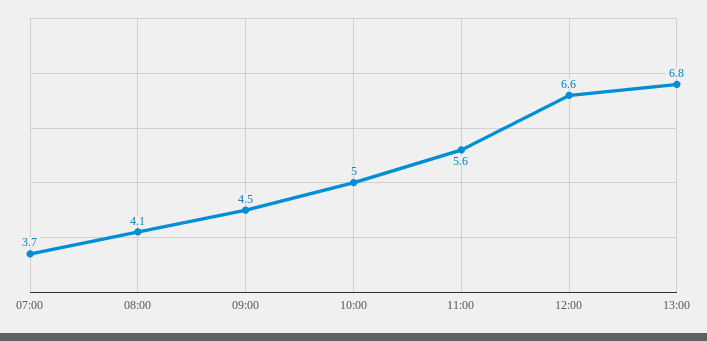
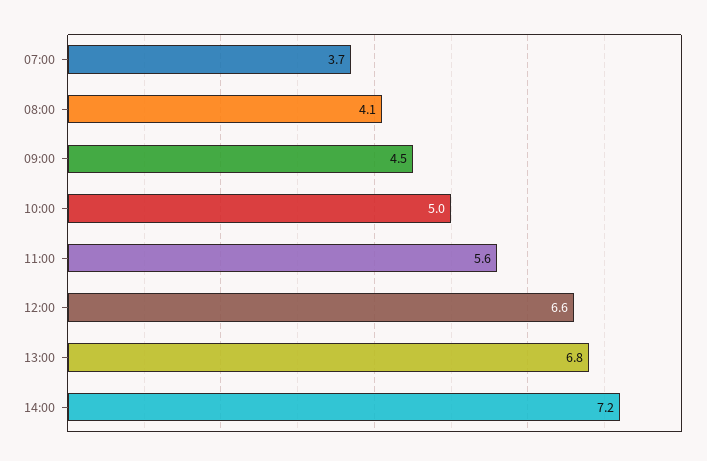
14:00: none -> 7.2

